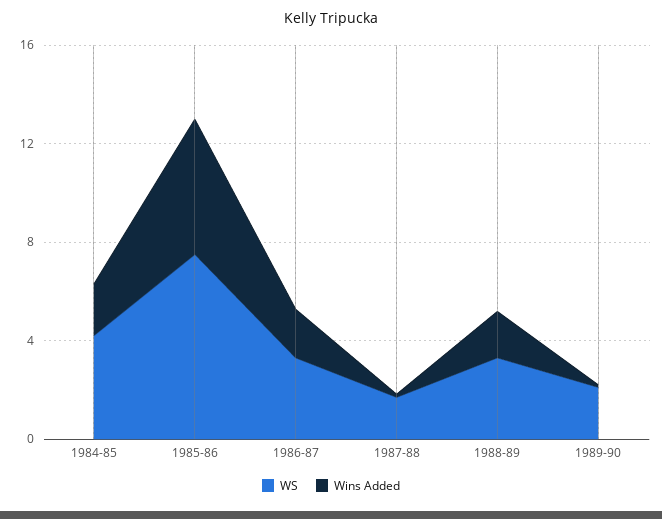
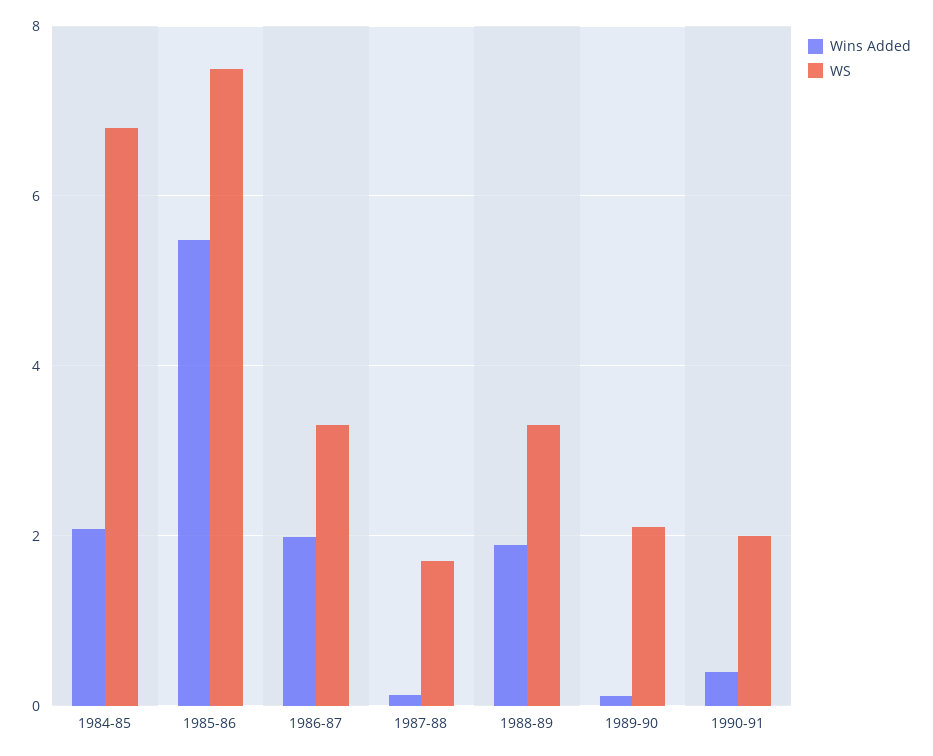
WS, 1984-85: 4 -> 6.8
Wins Added, 1990-91: none -> 0.4
WS, 1990-91: none -> 2

